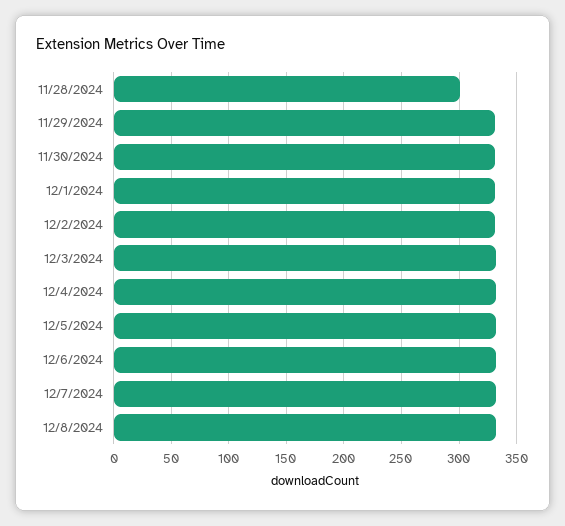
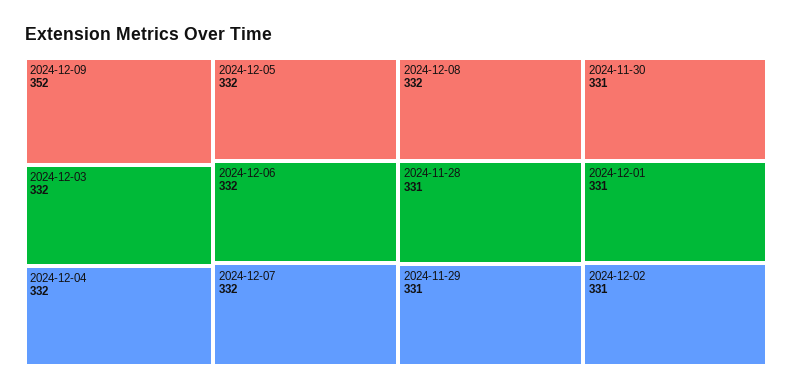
11/28/2024: 300 -> 331
2024-12-09: none -> 352

